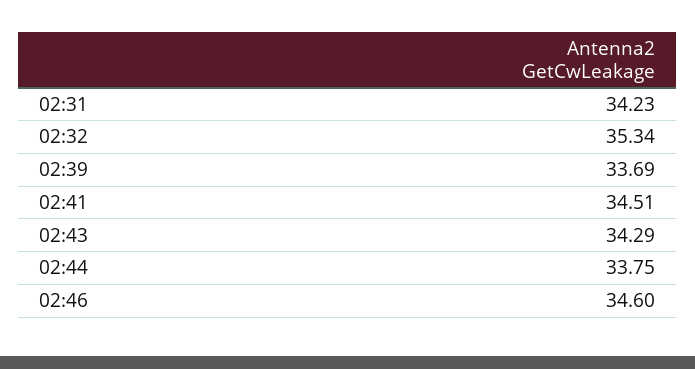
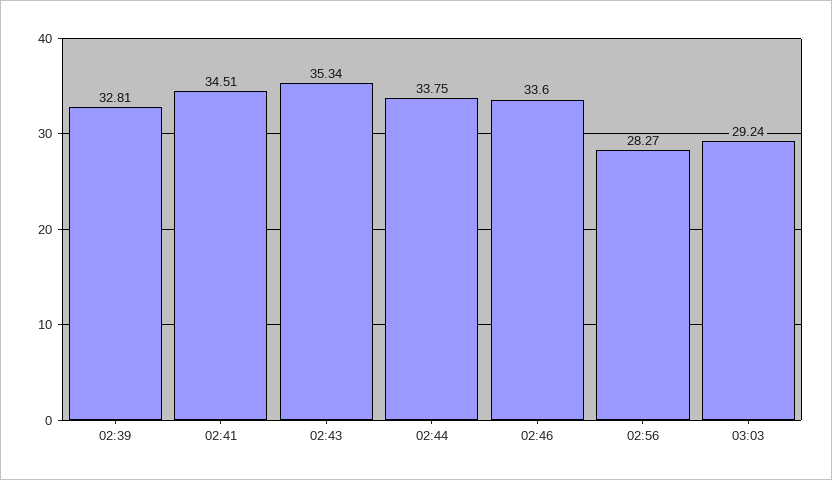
02:31: 34.23 -> none
02:32: 35.34 -> none
02:39: 33.69 -> 32.81
02:43: 34.29 -> 35.34
02:46: 34.6 -> 33.6
02:56: none -> 28.27
03:03: none -> 29.24

